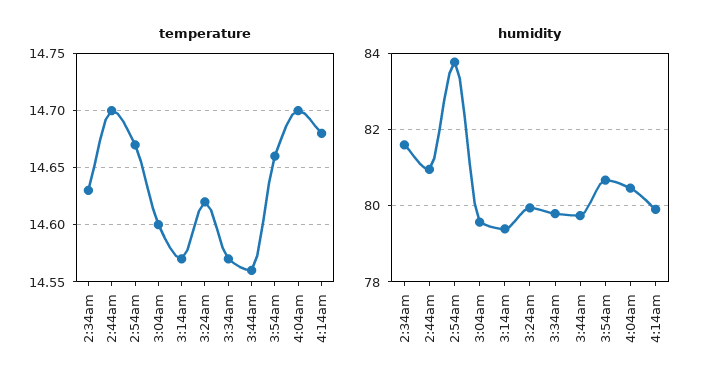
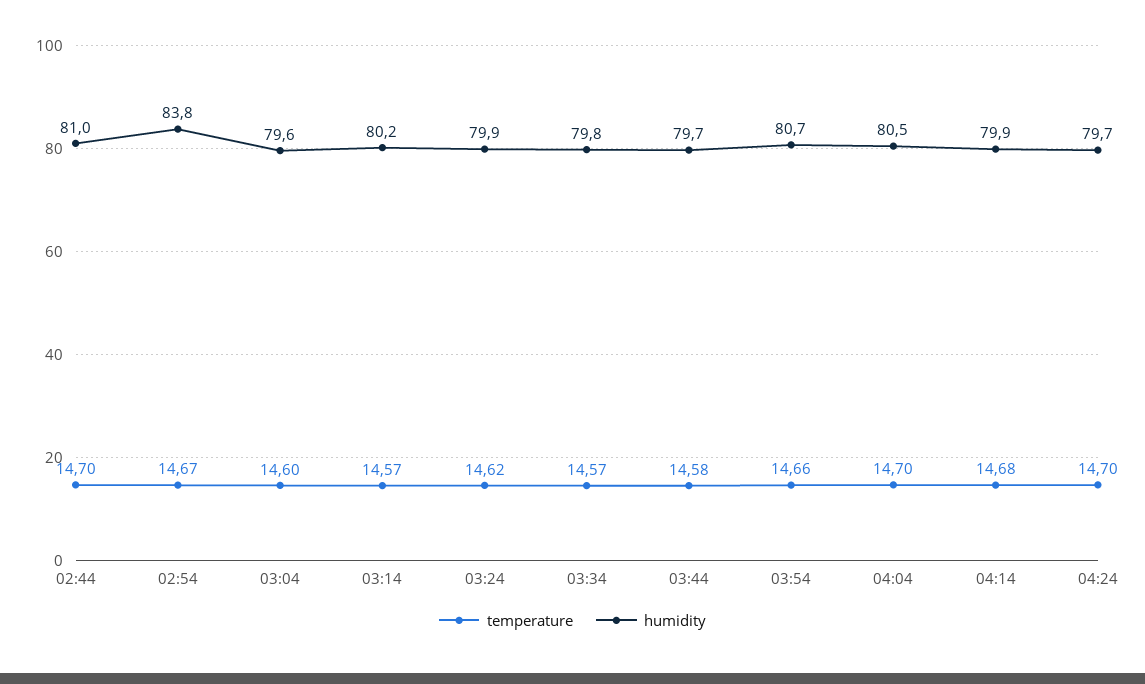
temperature, 2:34am: 14.63 -> none
temperature, 3:44am: 14.56 -> 14.58
humidity, 2:34am: 81.6 -> none
humidity, 3:14am: 79.4 -> 80.2
temperature, 04:24: none -> 14.7
humidity, 04:24: none -> 79.7

